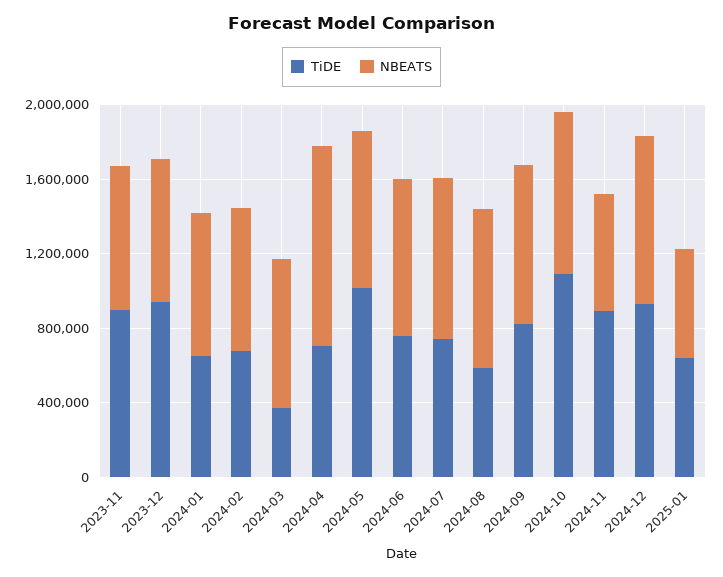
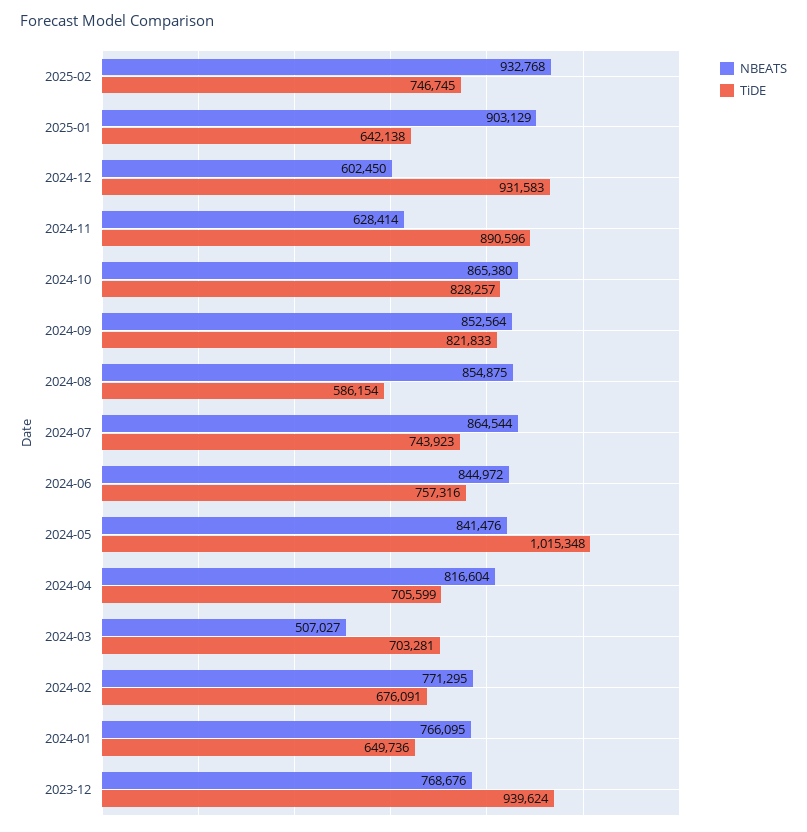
TiDE, 2023-11: 900000 -> none
NBEATS, 2023-11: 800000 -> none
TiDE, 2024-03: 400000 -> 703281
NBEATS, 2024-03: 800000 -> 507027
NBEATS, 2024-04: 1100000 -> 816604
TiDE, 2024-10: 1100000 -> 828257
NBEATS, 2024-12: 900000 -> 602450
NBEATS, 2025-01: 600000 -> 903129
NBEATS, 2025-02: none -> 932768
TiDE, 2025-02: none -> 746745

